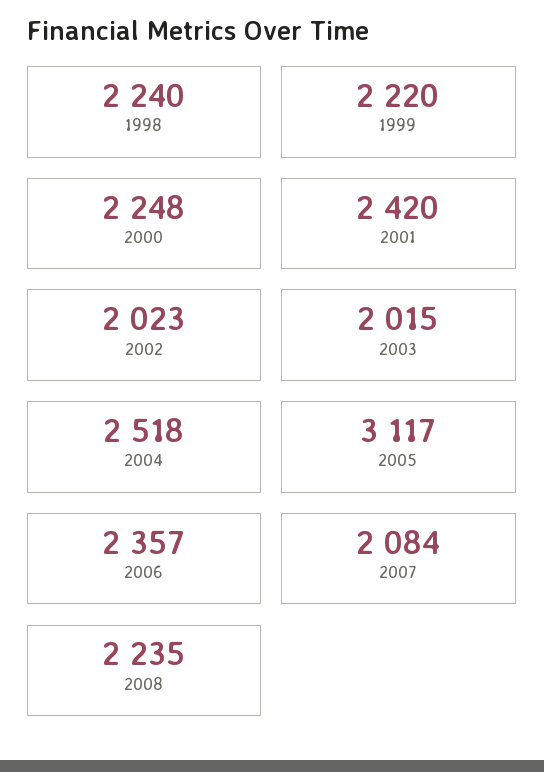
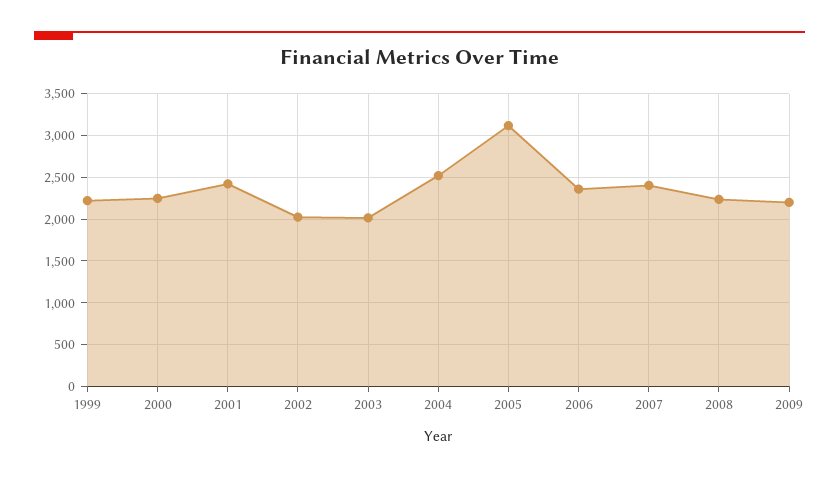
1998: 2240 -> none
2007: 2084 -> 2400
2009: none -> 2200

